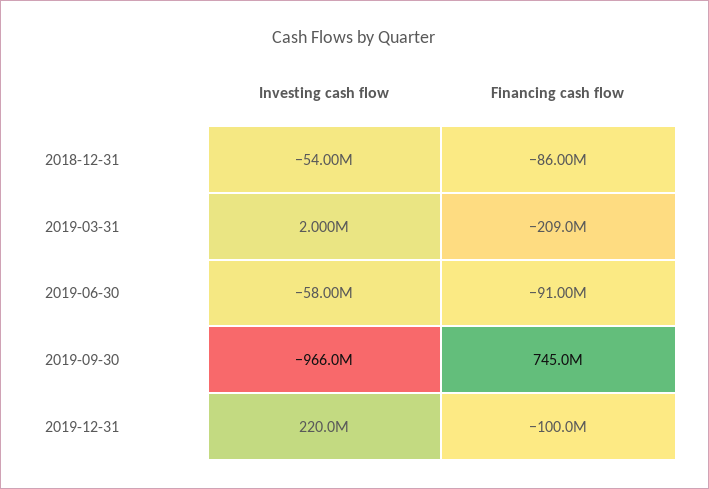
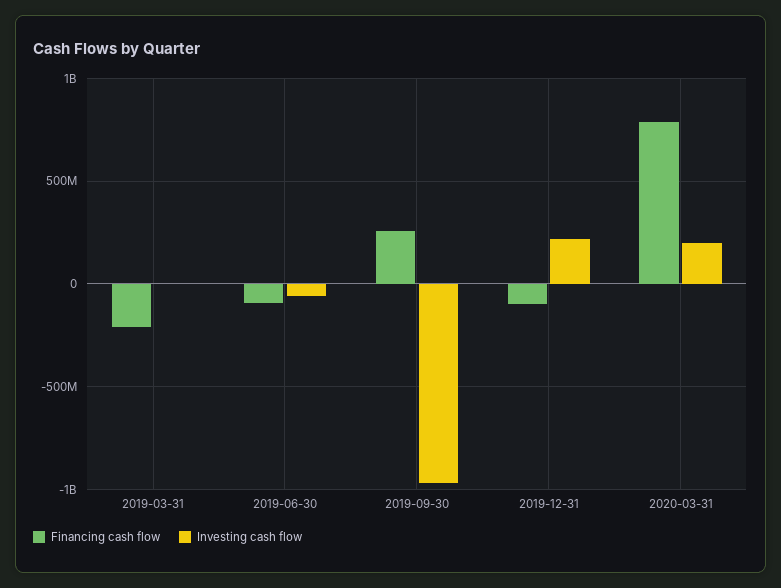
Investing cash flow, 2018-12-31: -54000000 -> none
Financing cash flow, 2018-12-31: -86000000 -> none
Financing cash flow, 2019-09-30: 745000000 -> 250000000
Financing cash flow, 2020-03-31: none -> 800000000
Investing cash flow, 2020-03-31: none -> 200000000

